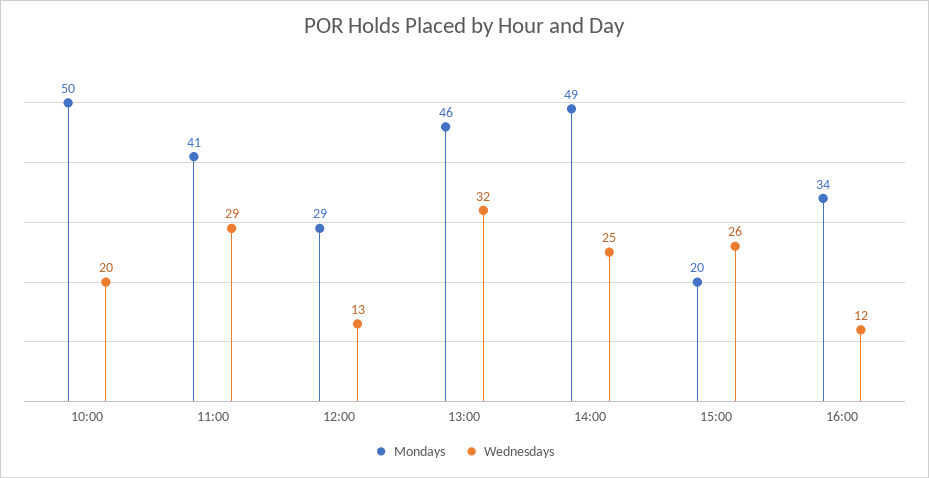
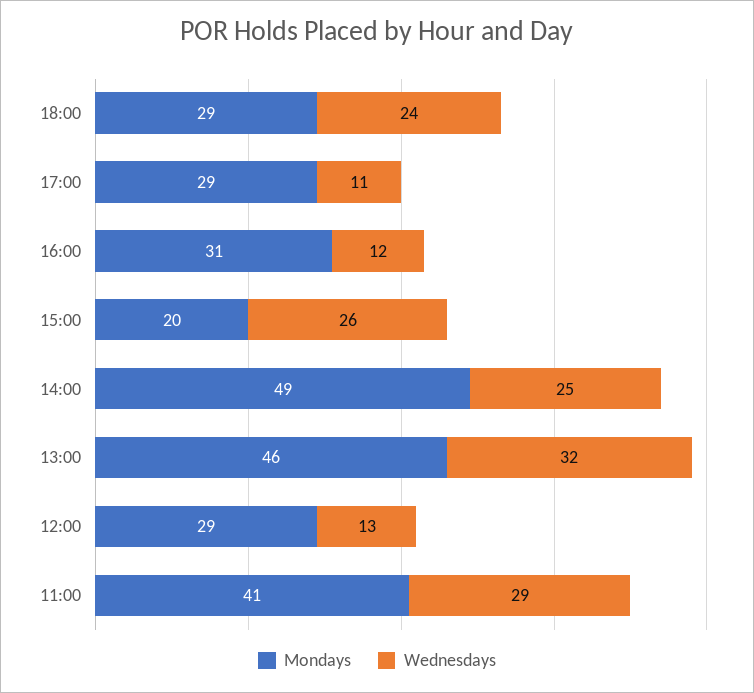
Mondays, 10:00: 50 -> none
Wednesdays, 10:00: 20 -> none
Mondays, 16:00: 34 -> 31
Mondays, 18:00: none -> 29
Wednesdays, 18:00: none -> 24
Mondays, 17:00: none -> 29
Wednesdays, 17:00: none -> 11

